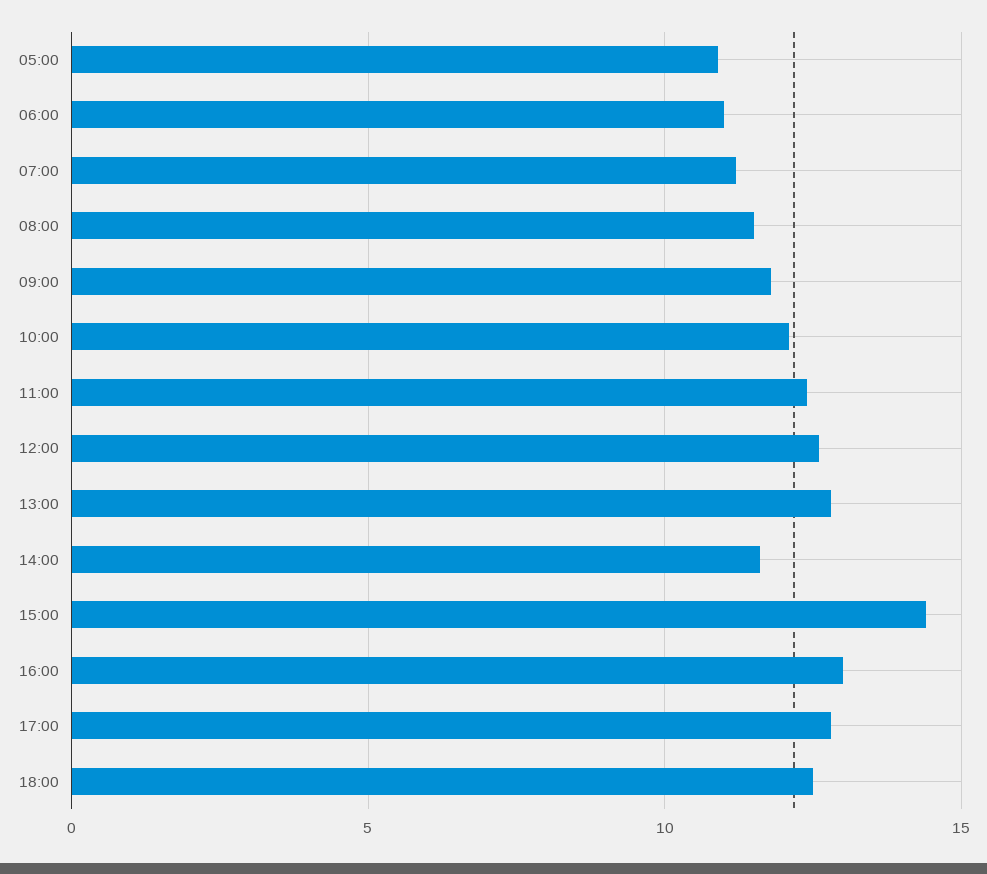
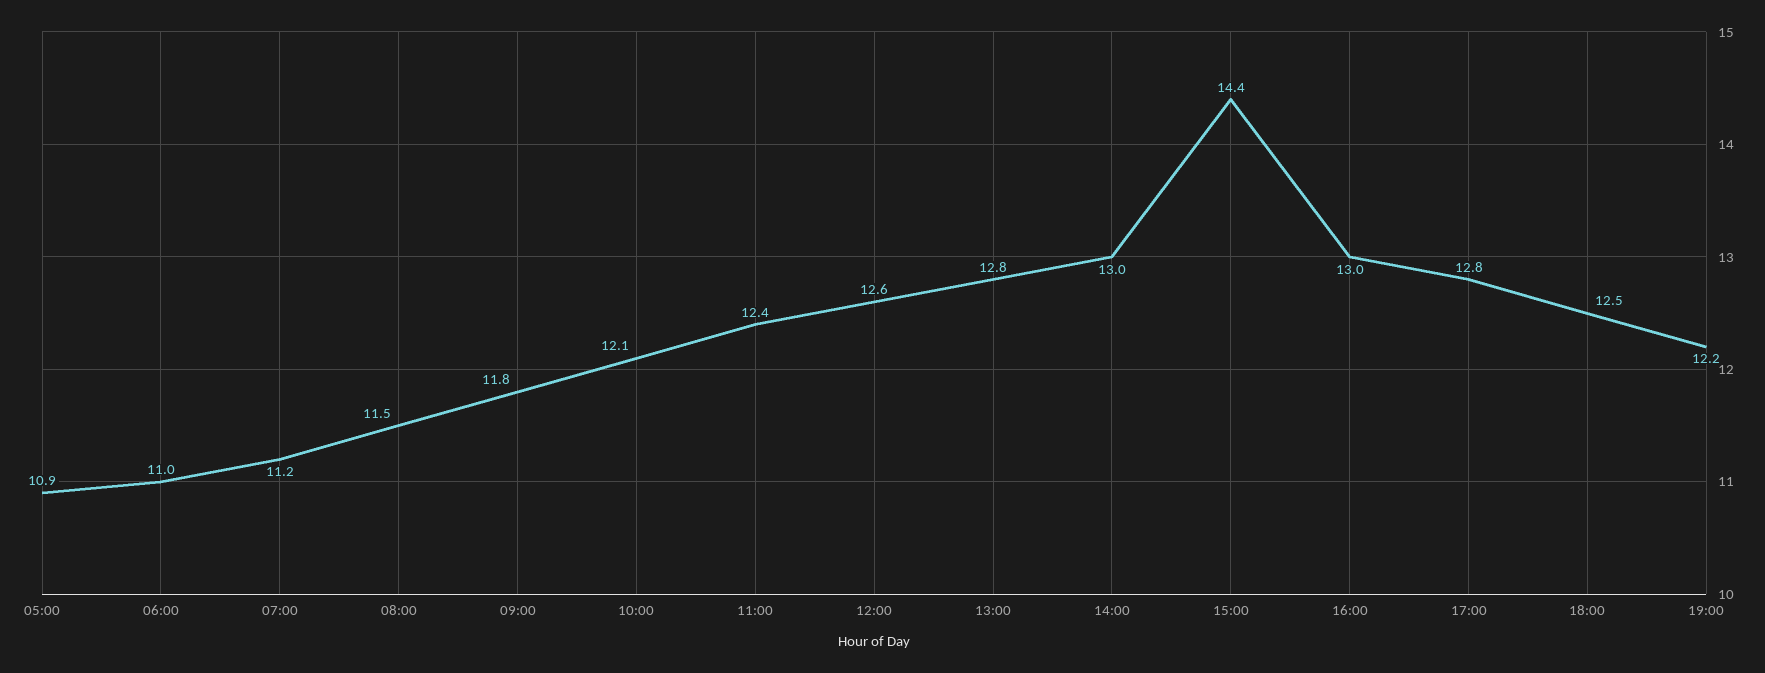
14:00: 11.5 -> 13
19:00: none -> 12.2

